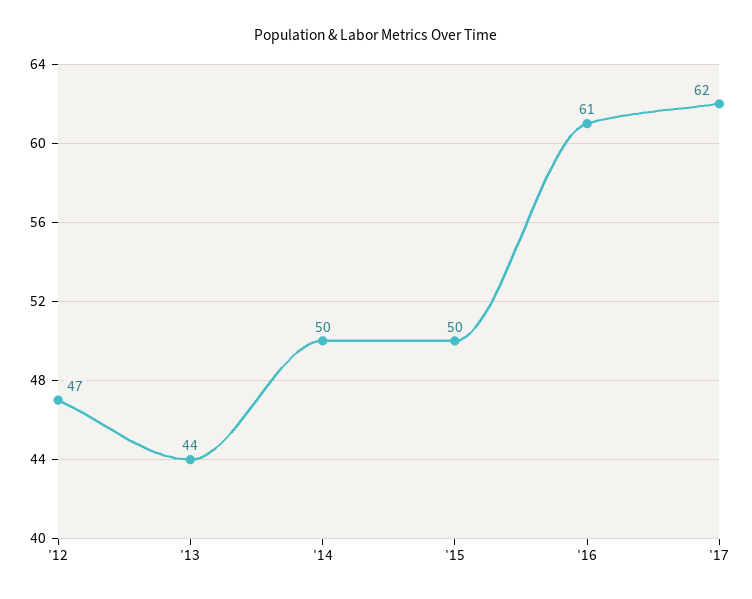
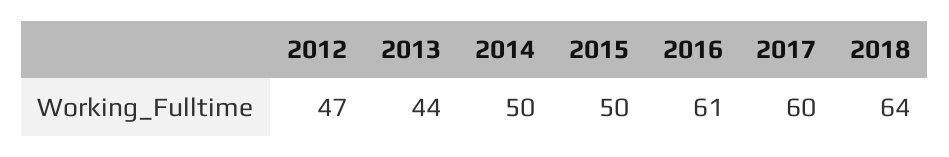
'17: 62 -> 60
2018: none -> 64

